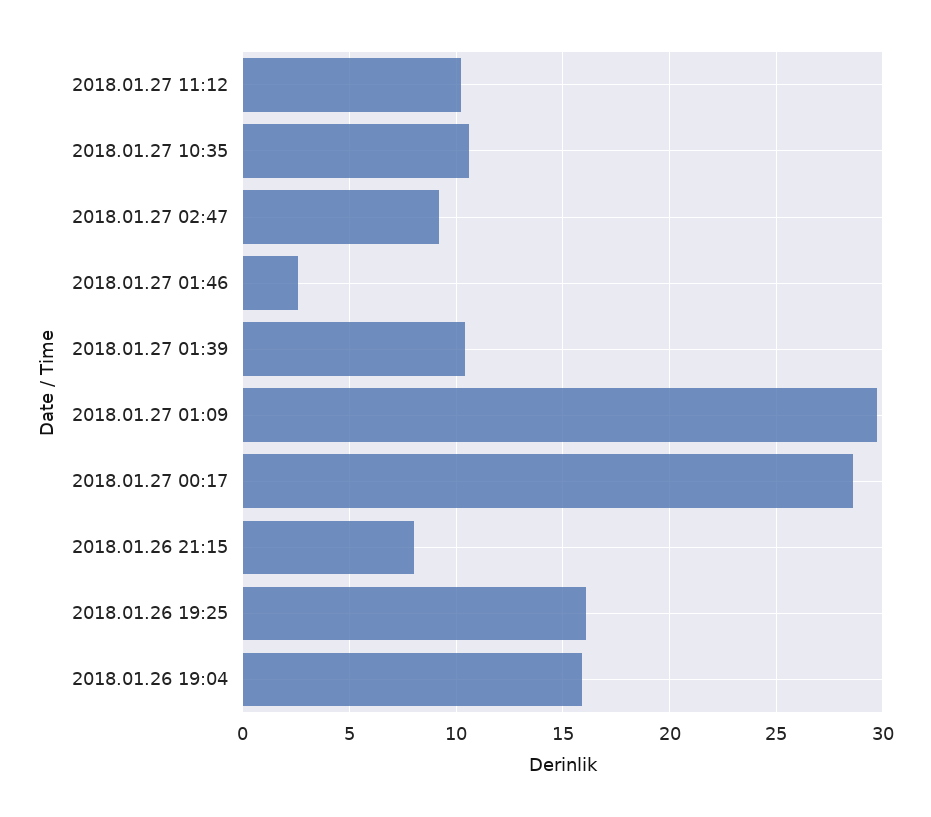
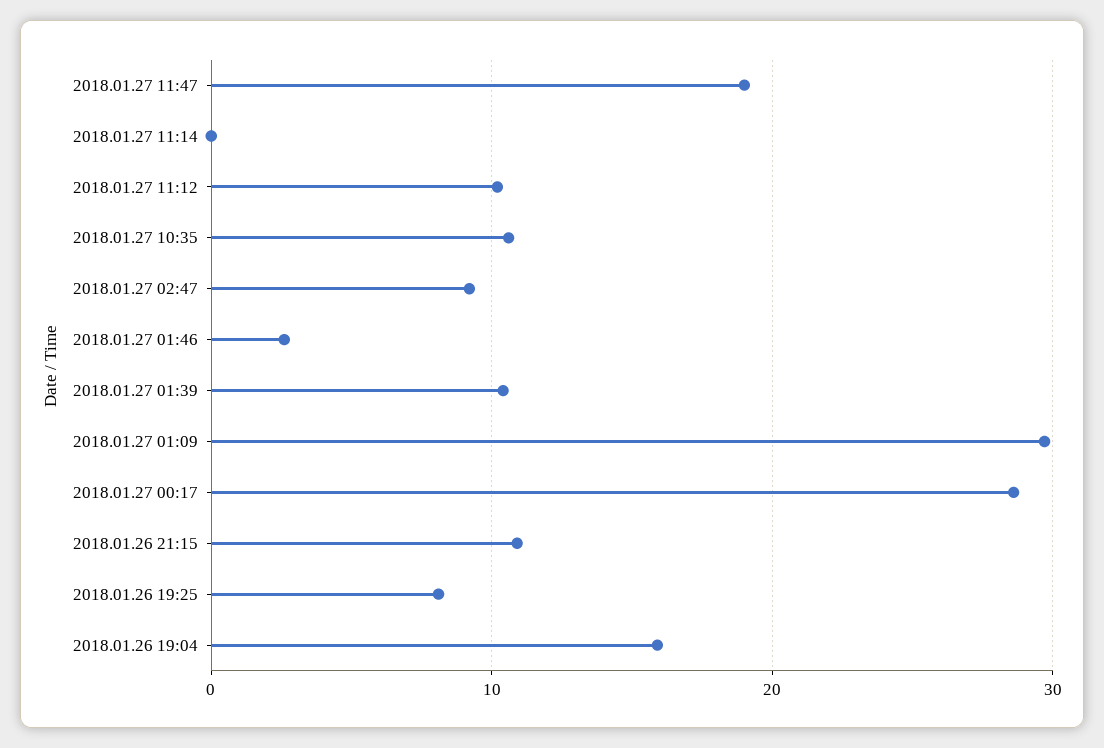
2018.01.26 21:15: 8 -> 11
2018.01.26 19:25: 16 -> 8
2018.01.27 11:47: none -> 19
2018.01.27 11:14: none -> 0

